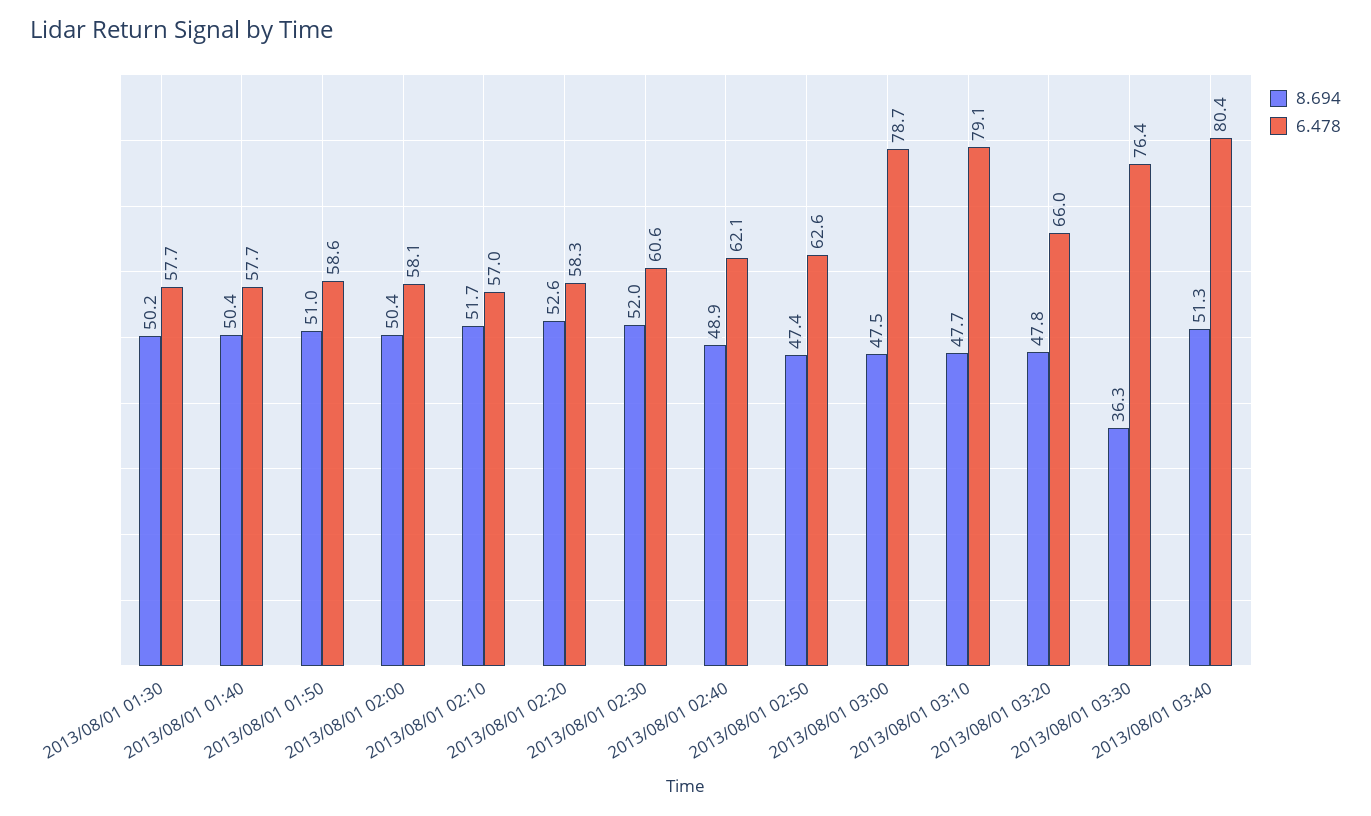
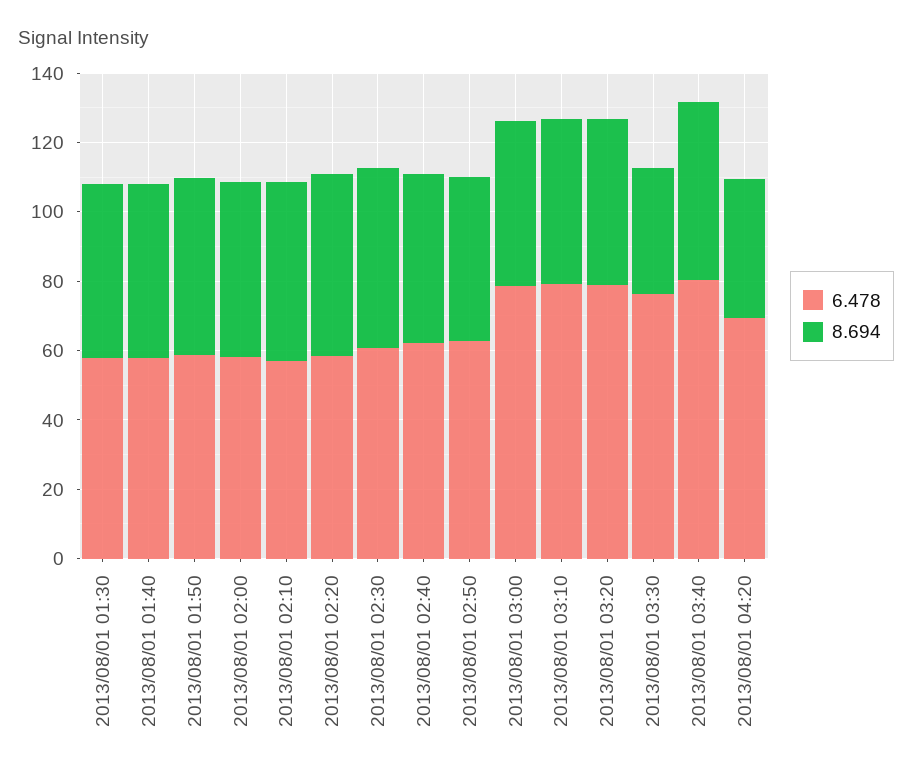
6.478, 2013/08/01 03:20: 66 -> 80
6.478, 2013/08/01 04:20: none -> 70
8.694, 2013/08/01 04:20: none -> 40

